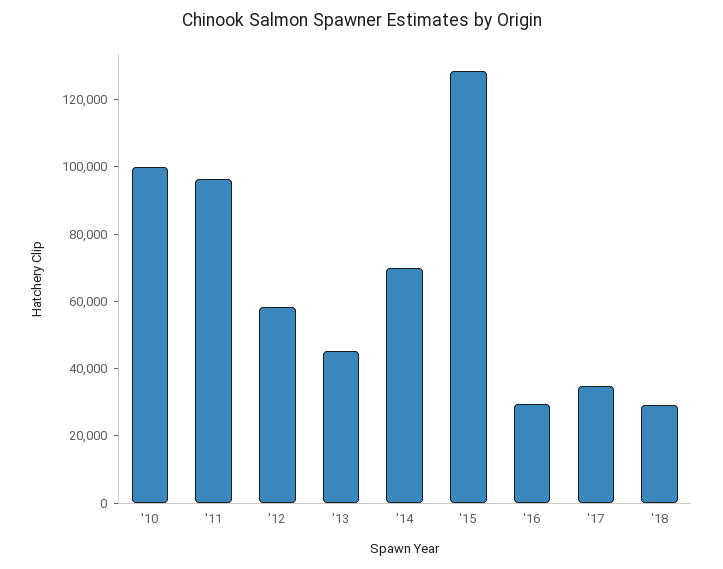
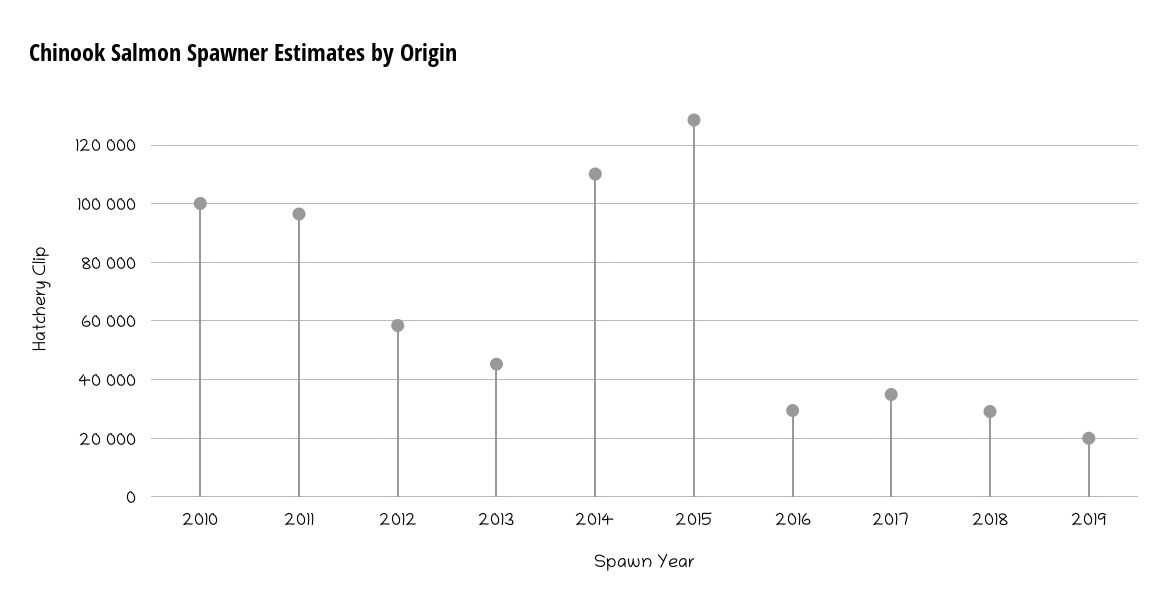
'14: 70000 -> 110000
2019: none -> 20000

